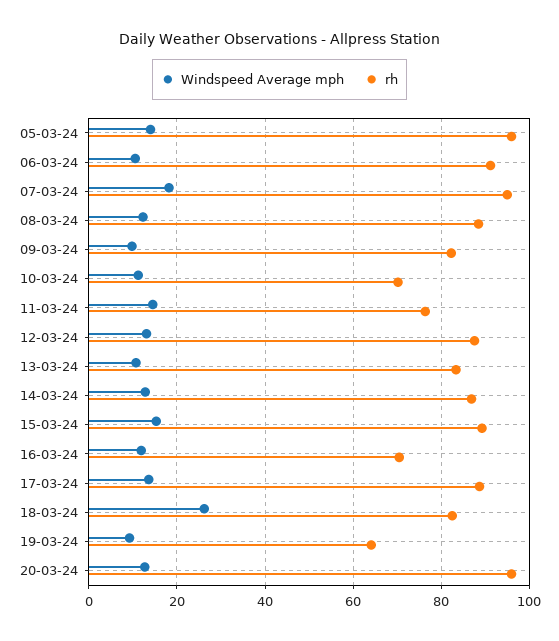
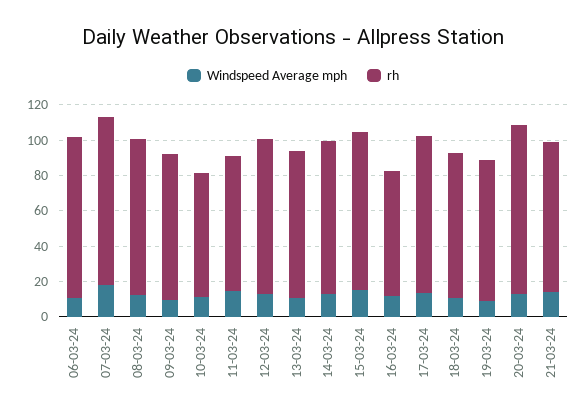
Windspeed Average mph, 05-03-24: 14 -> none
rh, 05-03-24: 96 -> none
Windspeed Average mph, 18-03-24: 26 -> 10
rh, 19-03-24: 64 -> 80
Windspeed Average mph, 21-03-24: none -> 15
rh, 21-03-24: none -> 85

